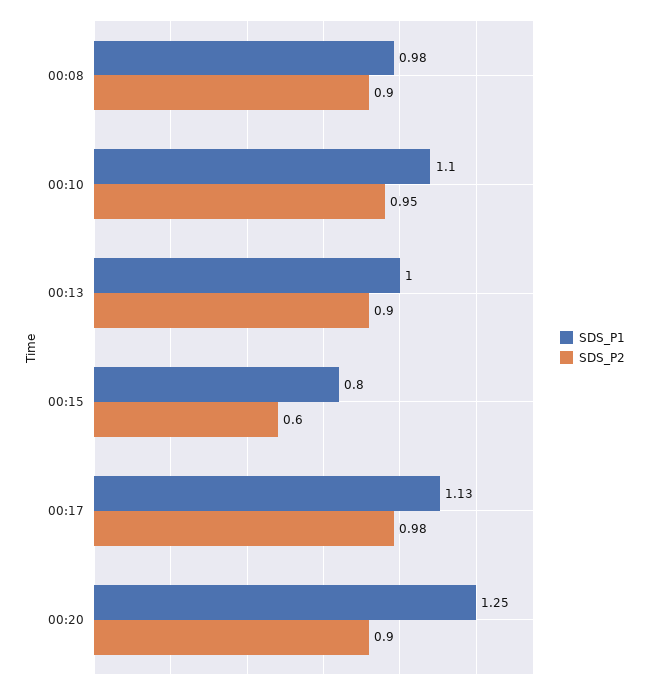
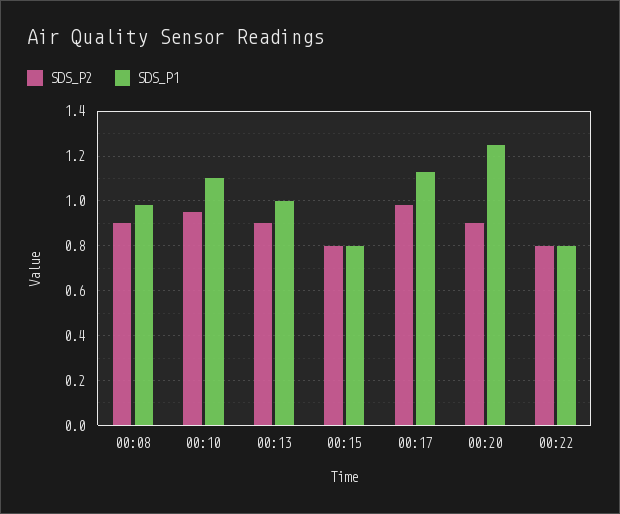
SDS_P2, 00:15: 0.6 -> 0.8
SDS_P2, 00:22: none -> 0.8
SDS_P1, 00:22: none -> 0.8

